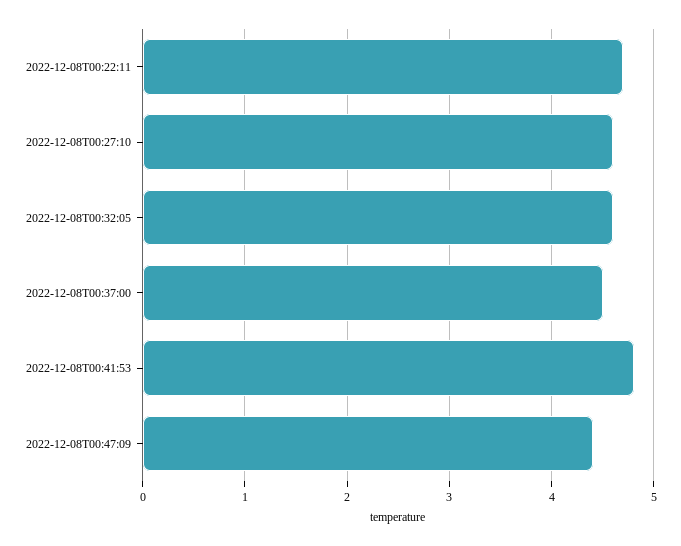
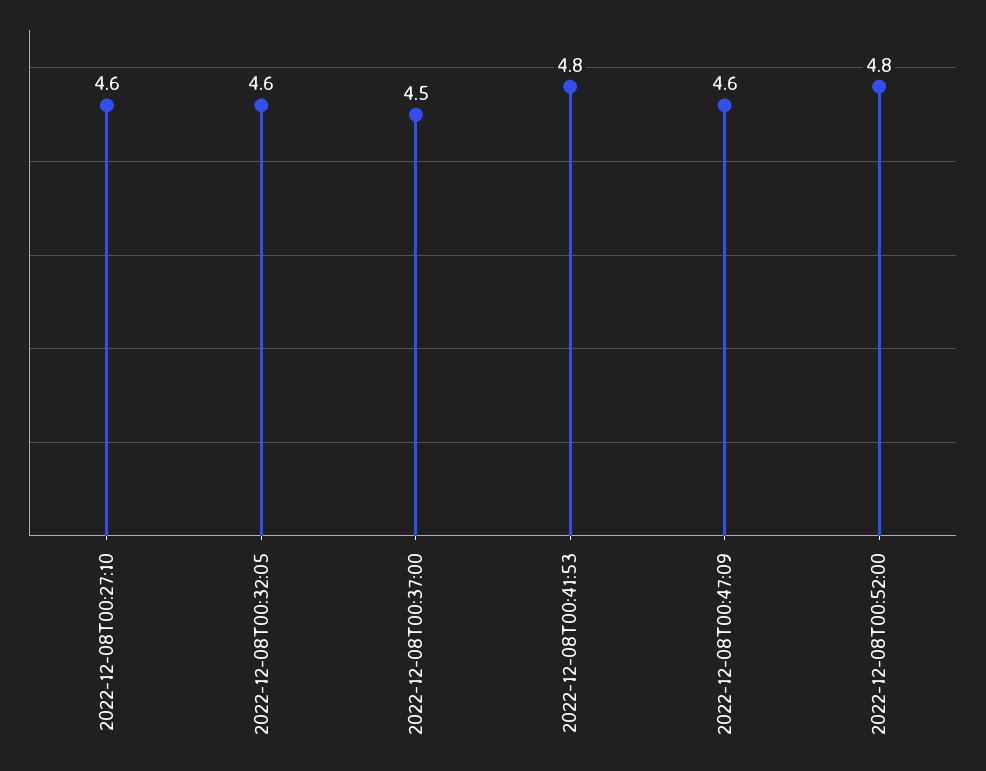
2022-12-08T00:22:11: 4.7 -> none
2022-12-08T00:47:09: 4.4 -> 4.6
2022-12-08T00:52:00: none -> 4.8

